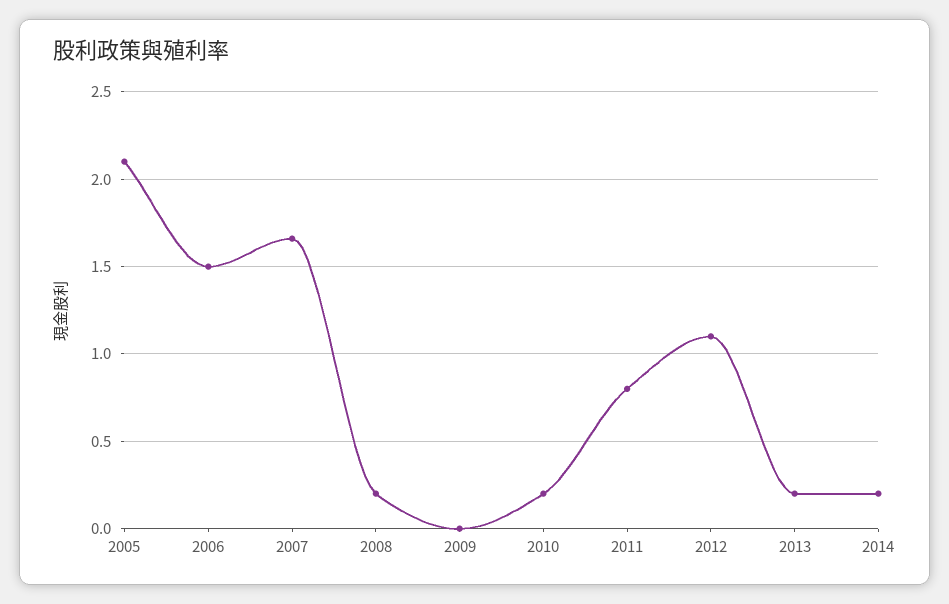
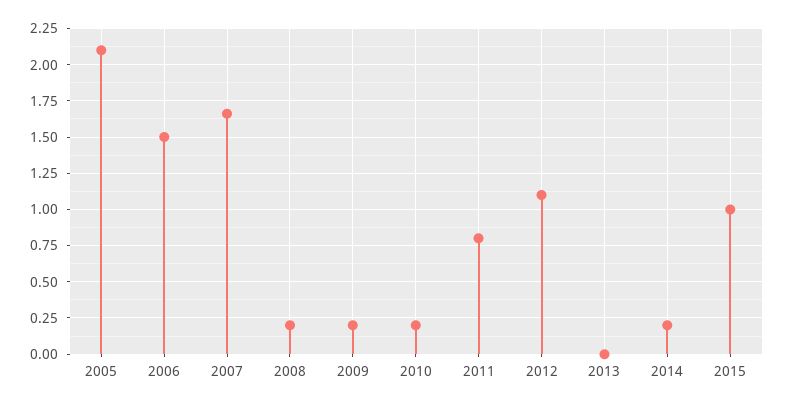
2009: 0 -> 0.2
2013: 0.2 -> 0
2015: none -> 1

